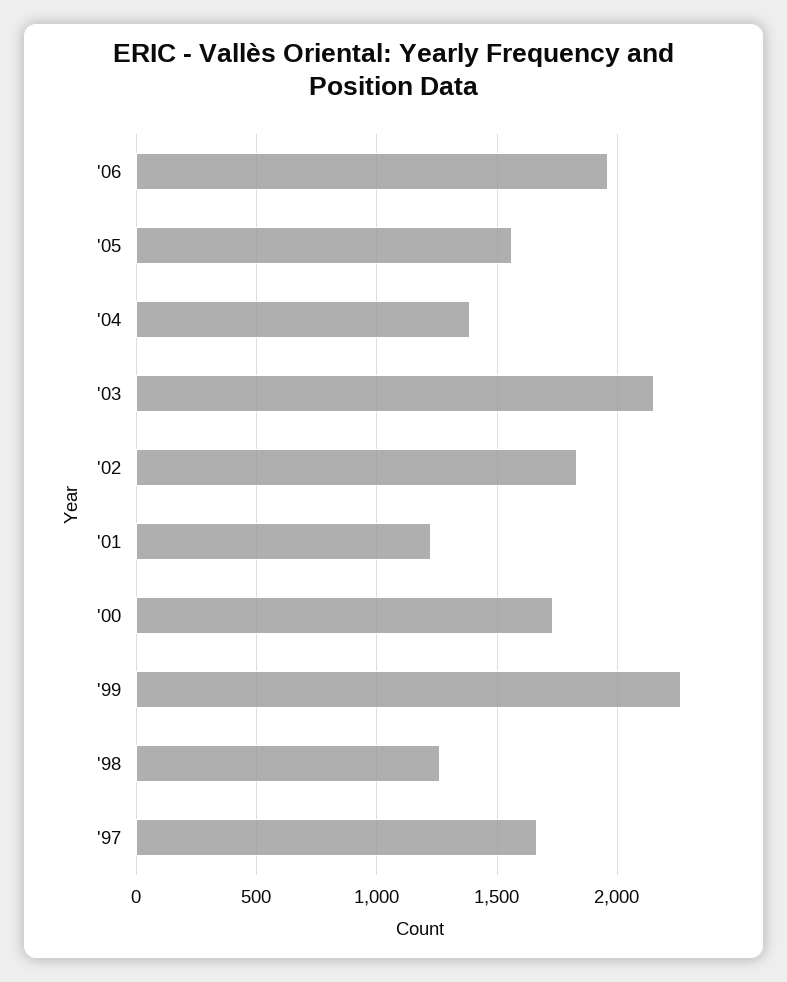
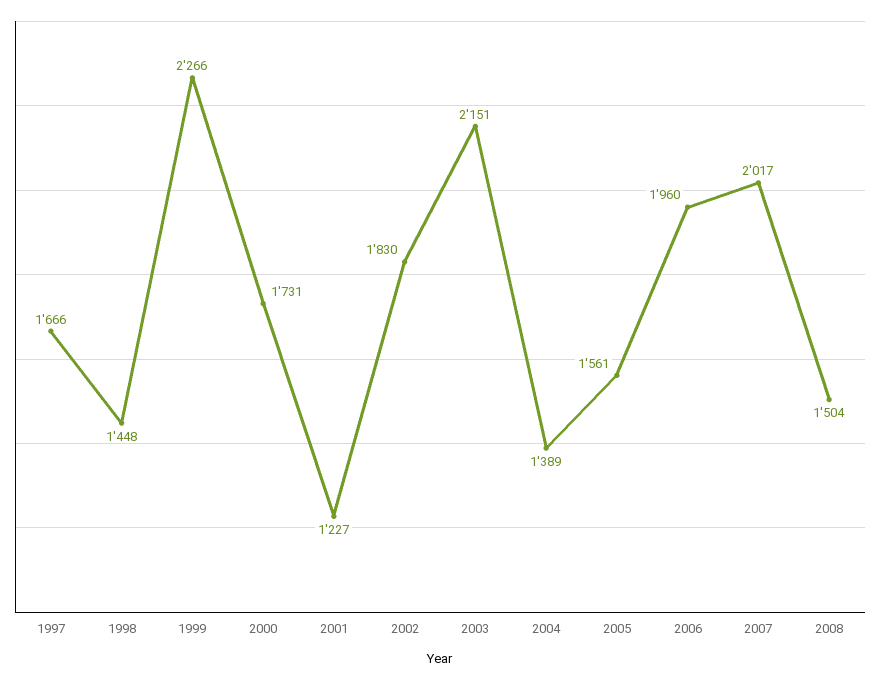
'98: 1250 -> 1448
2007: none -> 2017
2008: none -> 1504

